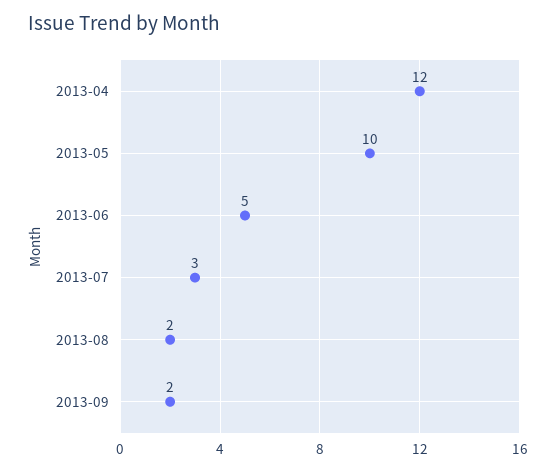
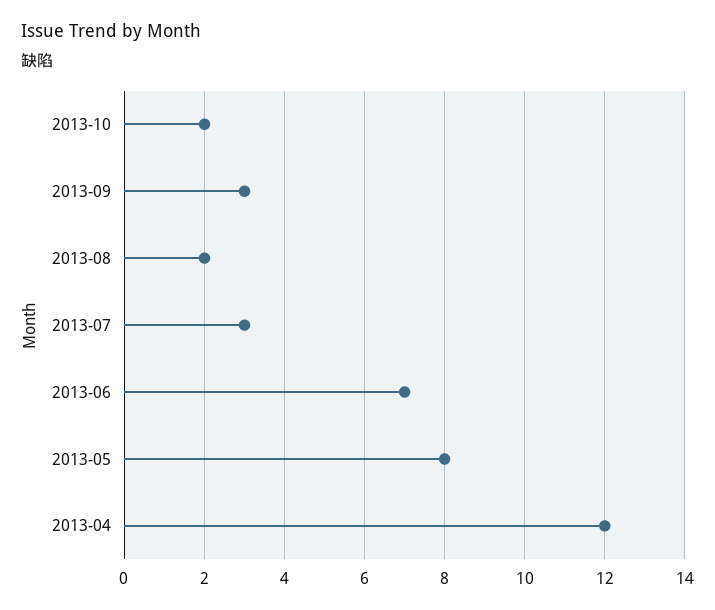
2013-05: 10 -> 8
2013-06: 5 -> 7
2013-09: 2 -> 3
2013-10: none -> 2

